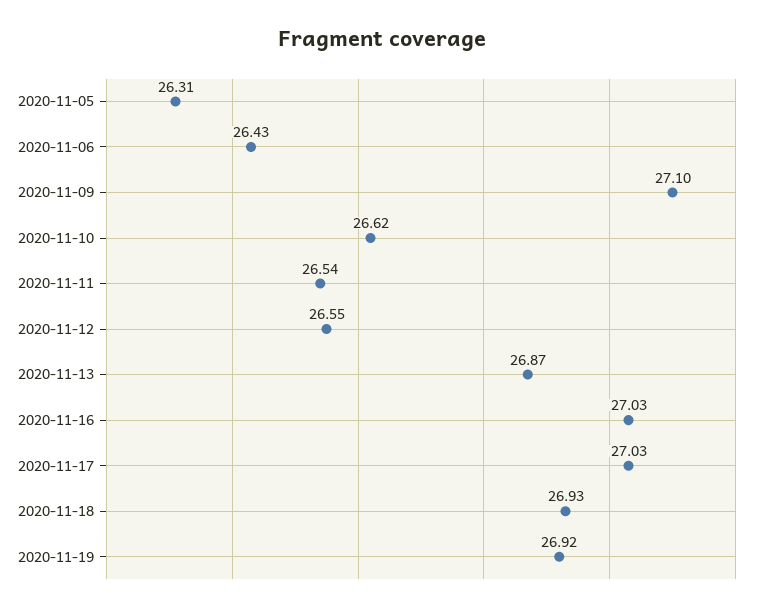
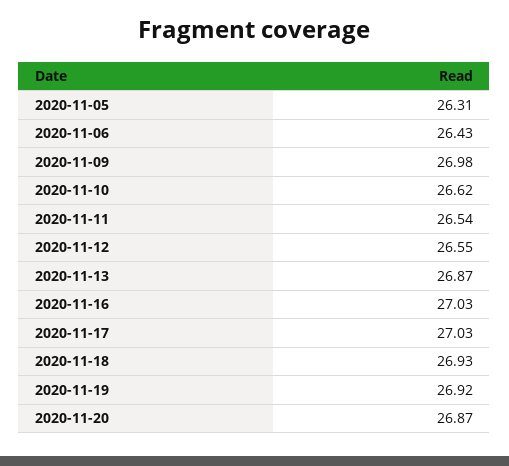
2020-11-09: 27.1 -> 26.98
2020-11-20: none -> 26.87

